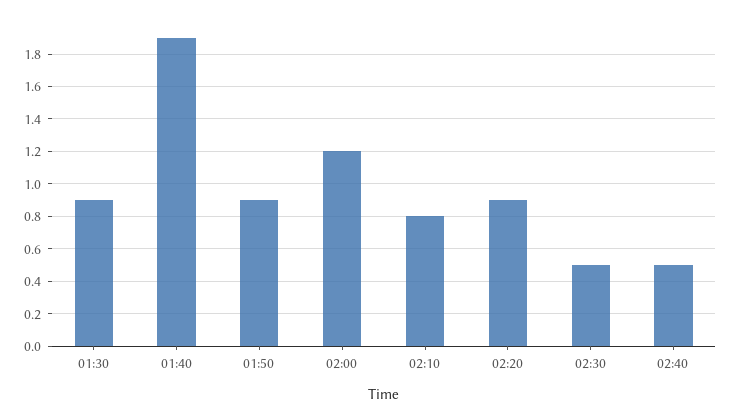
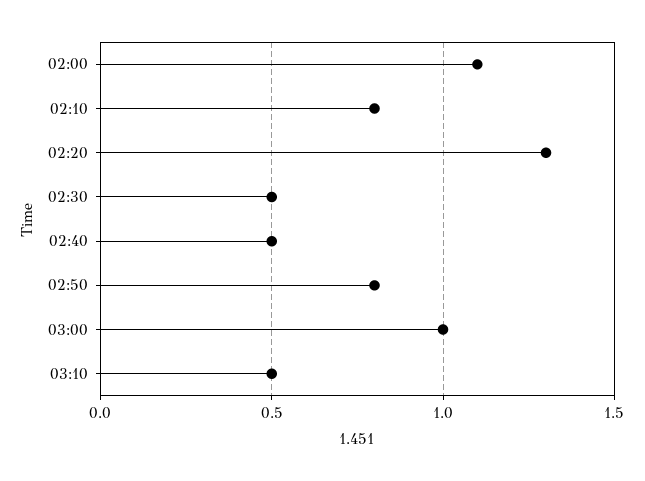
01:30: 0.9 -> none
01:40: 1.9 -> none
01:50: 0.9 -> none
02:00: 1.2 -> 1.1
02:20: 0.9 -> 1.3
02:50: none -> 0.8
03:00: none -> 1
03:10: none -> 0.5

